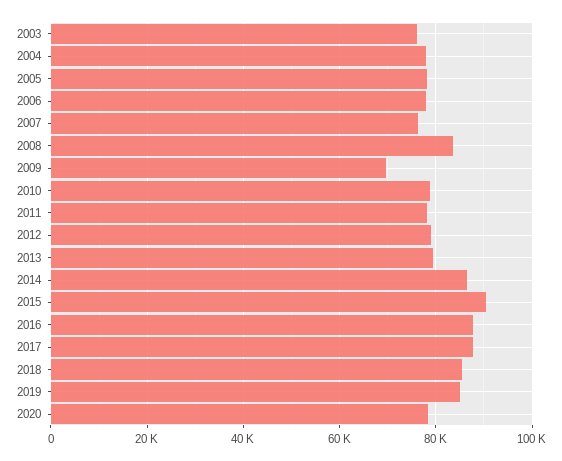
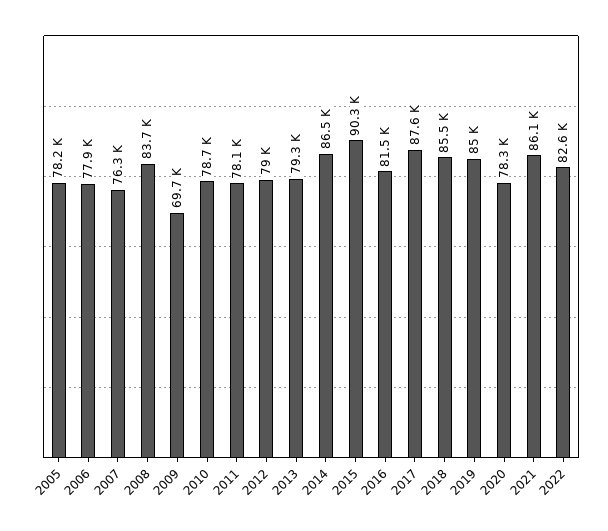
2003: 76000 -> none
2004: 78000 -> none
2016: 88000 -> 81500
2021: none -> 86100
2022: none -> 82600

